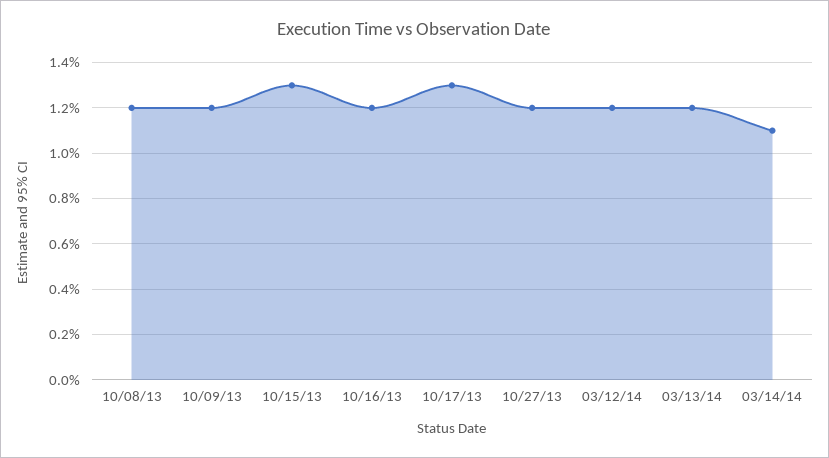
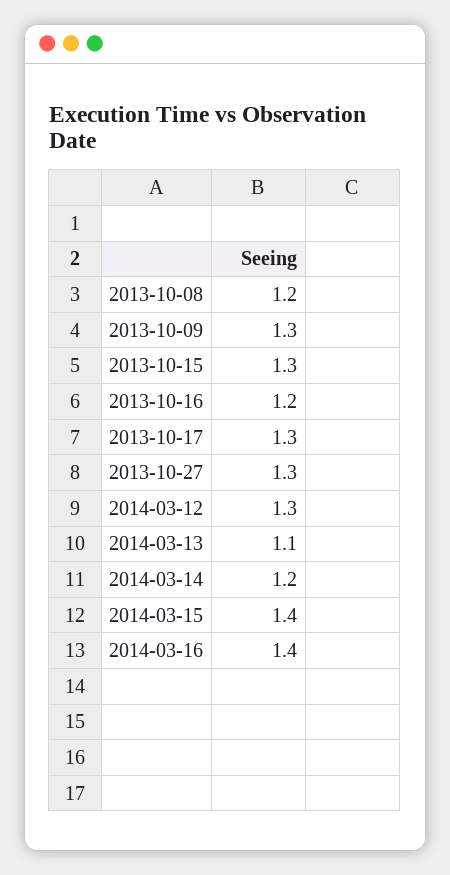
10/09/13: 1.2 -> 1.3
10/27/13: 1.2 -> 1.3
03/12/14: 1.2 -> 1.3
03/13/14: 1.2 -> 1.1
03/14/14: 1.1 -> 1.2
2014-03-15: none -> 1.4
2014-03-16: none -> 1.4

